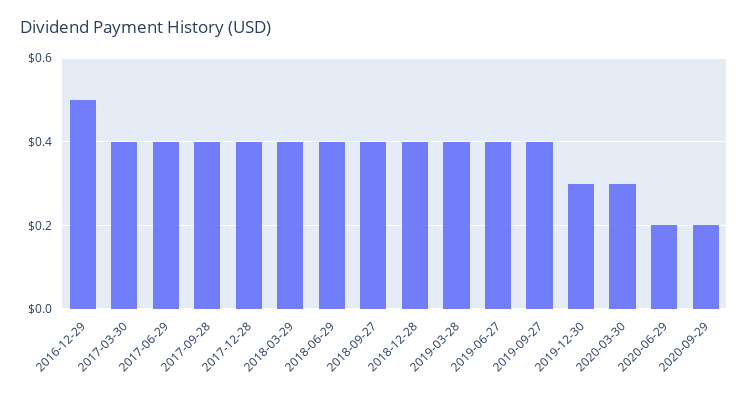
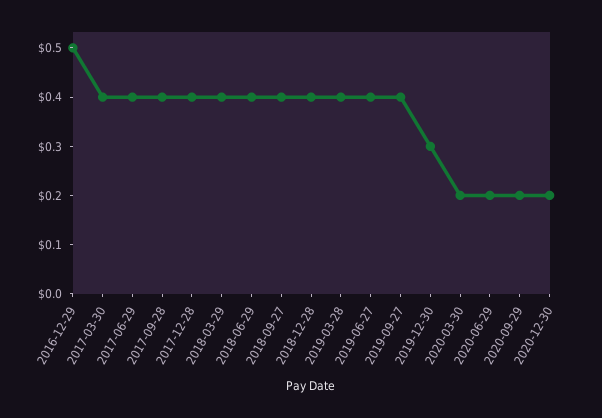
2020-03-30: 0.3 -> 0.2
2020-12-30: none -> 0.2

